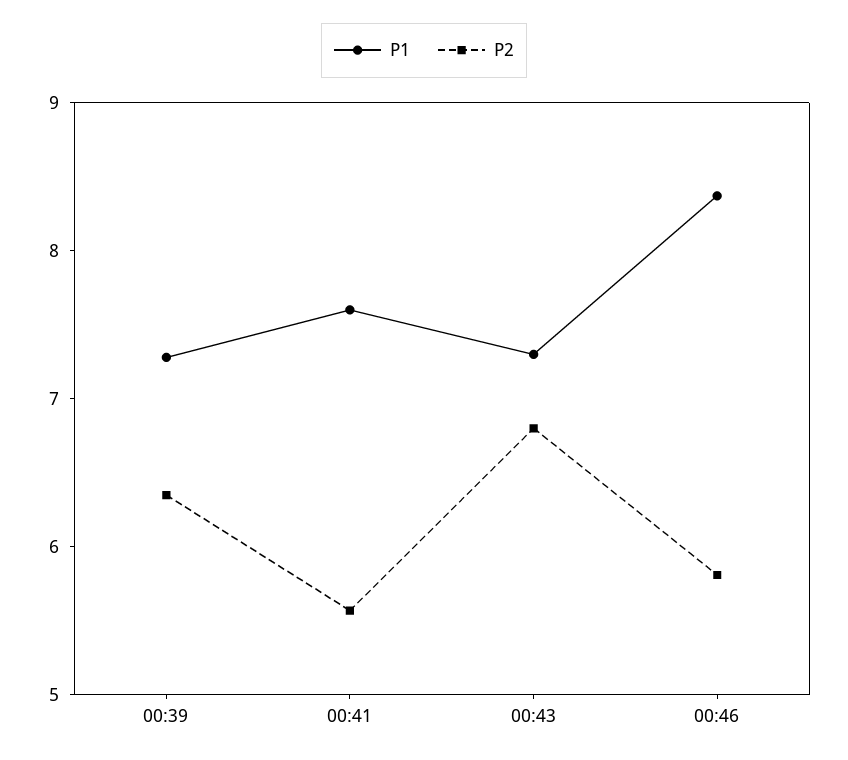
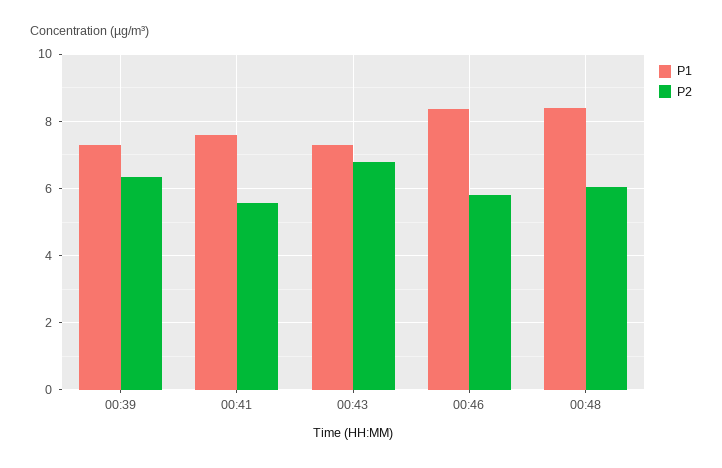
P1, 00:48: none -> 8.4
P2, 00:48: none -> 6

